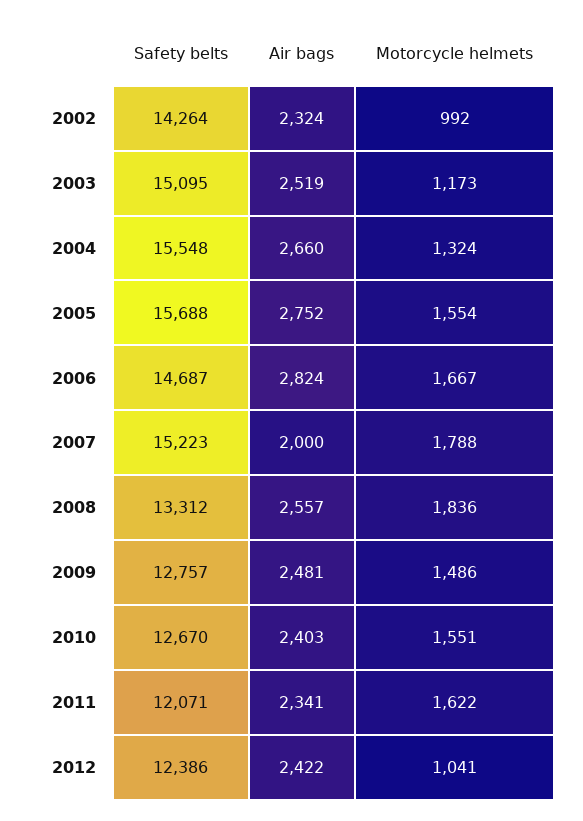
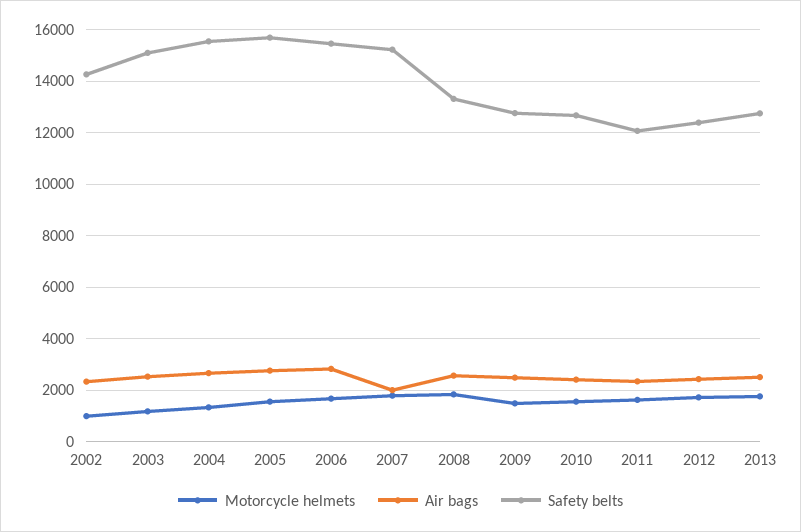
Safety belts, 2006: 14687 -> 15500
Motorcycle helmets, 2012: 1041 -> 1750
Motorcycle helmets, 2013: none -> 1750
Air bags, 2013: none -> 2500
Safety belts, 2013: none -> 12750

